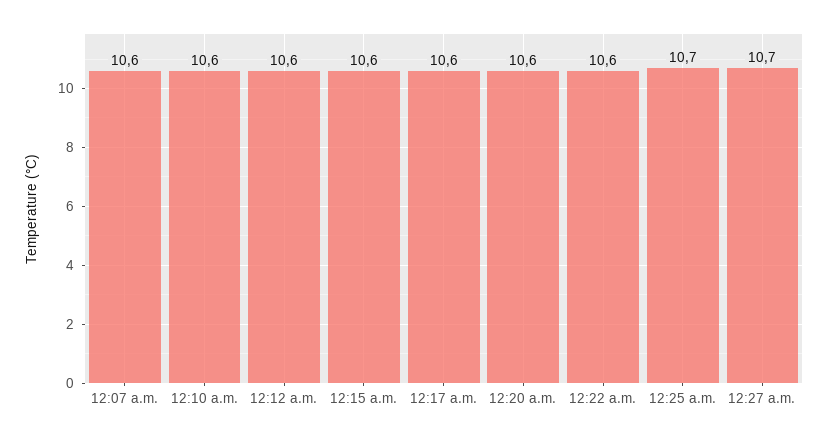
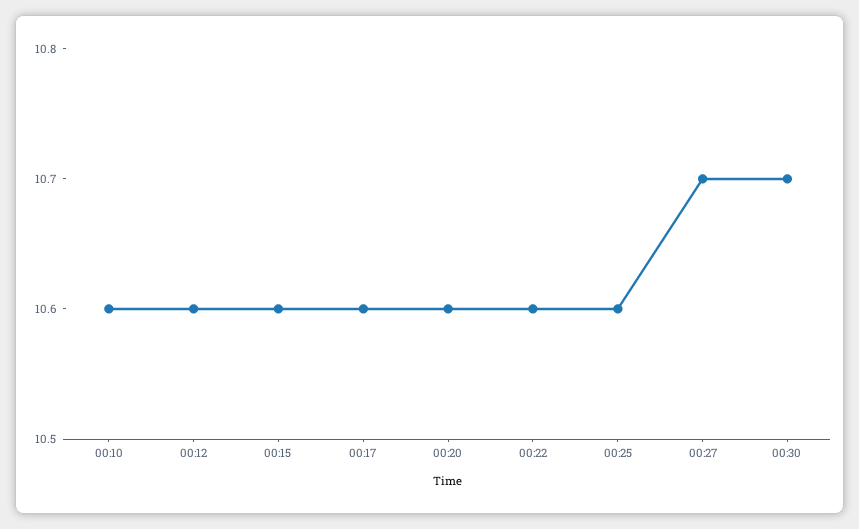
12:07 a.m.: 10.6 -> none
12:25 a.m.: 10.7 -> 10.6
00:30: none -> 10.7

